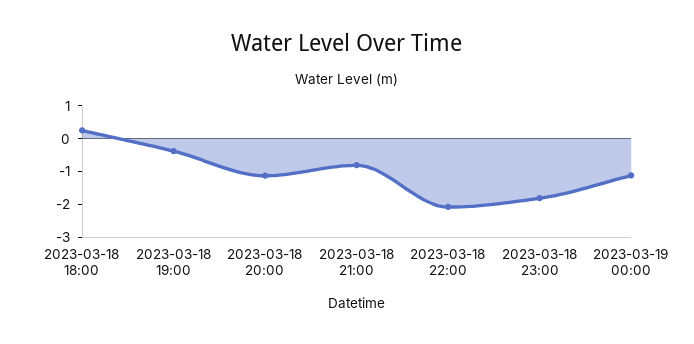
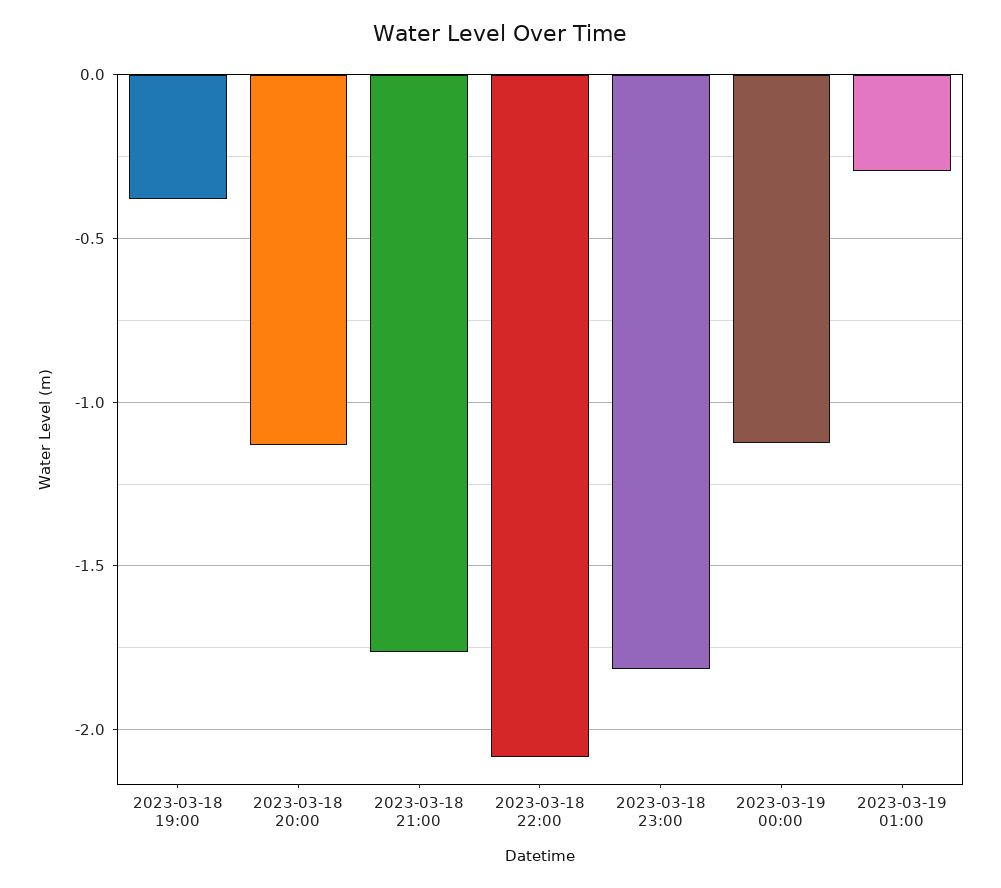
2023-03-18 18:00: 0.25 -> none
2023-03-18 21:00: -0.75 -> -1.75
2023-03-19 01:00: none -> -0.3

